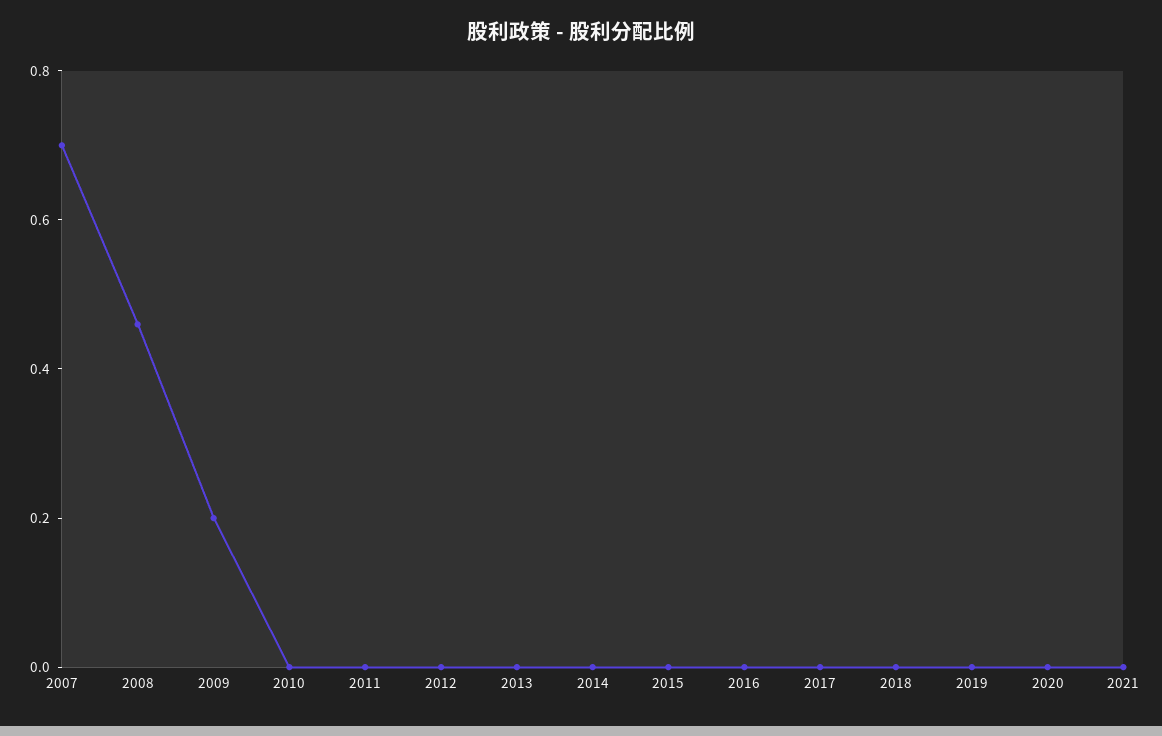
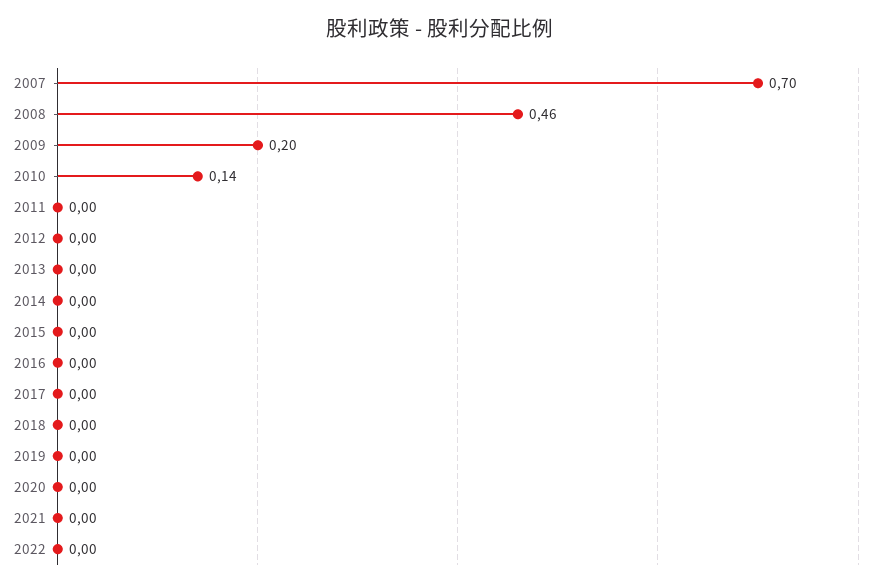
2010: 0 -> 0.14
2022: none -> 0

